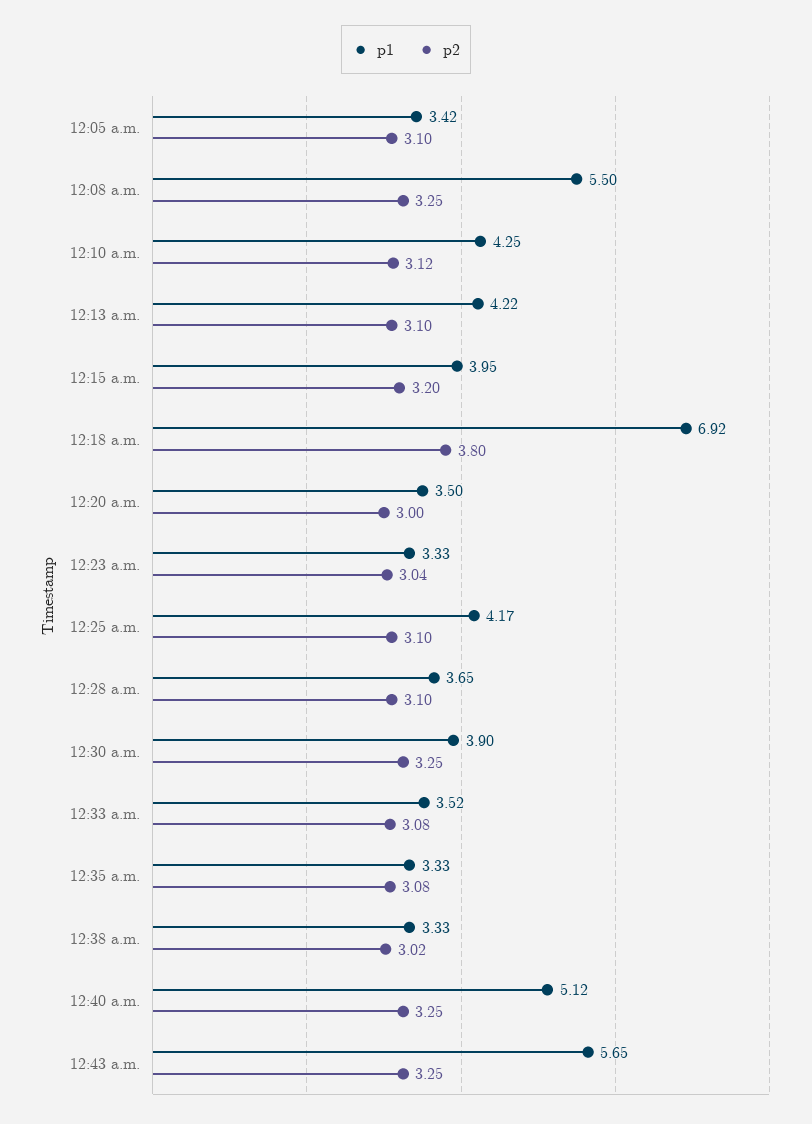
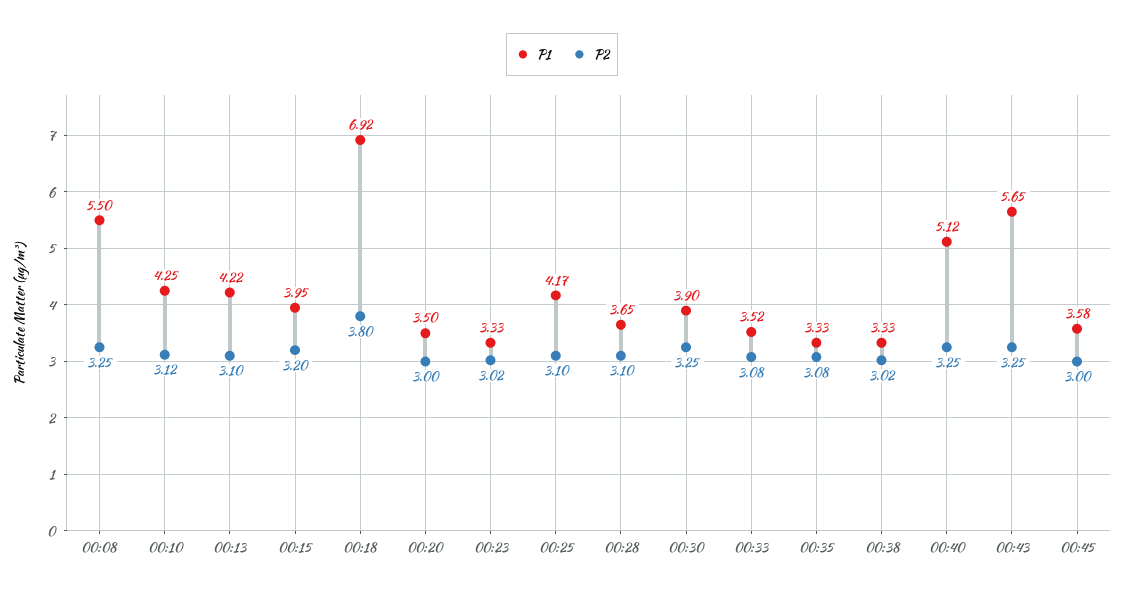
p1, 12:05 a.m.: 3.42 -> none
p2, 12:05 a.m.: 3.1 -> none
p2, 12:23 a.m.: 3.04 -> 3.02
p1, 00:45: none -> 3.58
p2, 00:45: none -> 3

